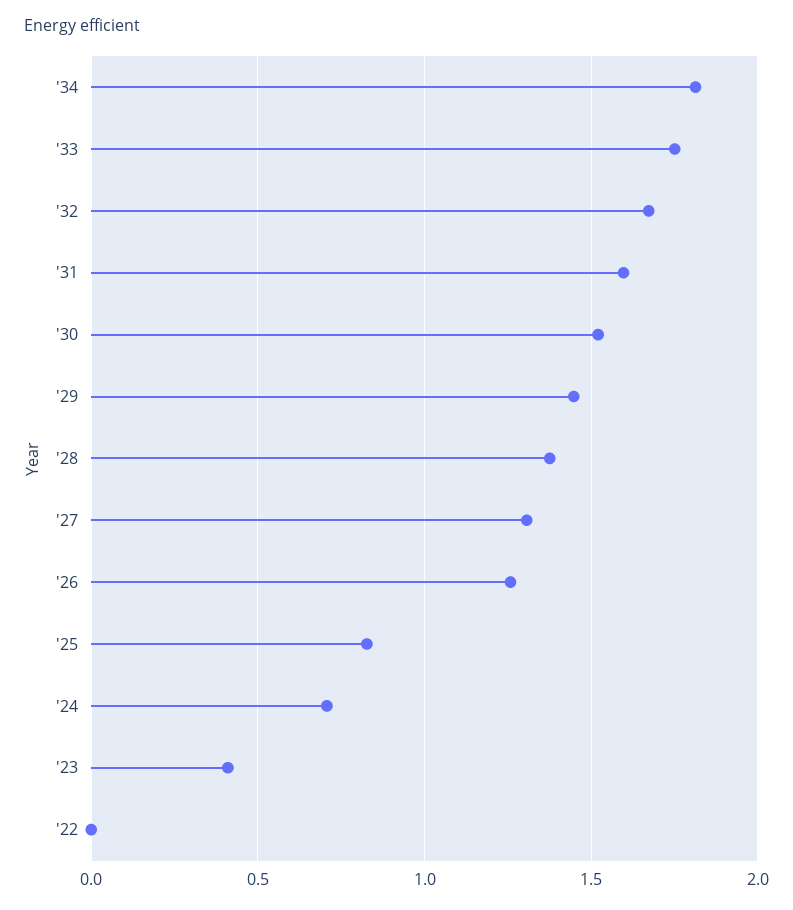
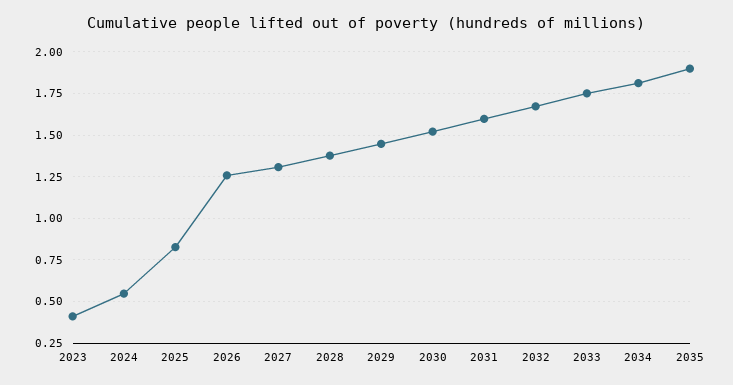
'24: 0.7 -> 0.55
'22: 0 -> none
2035: none -> 1.9

